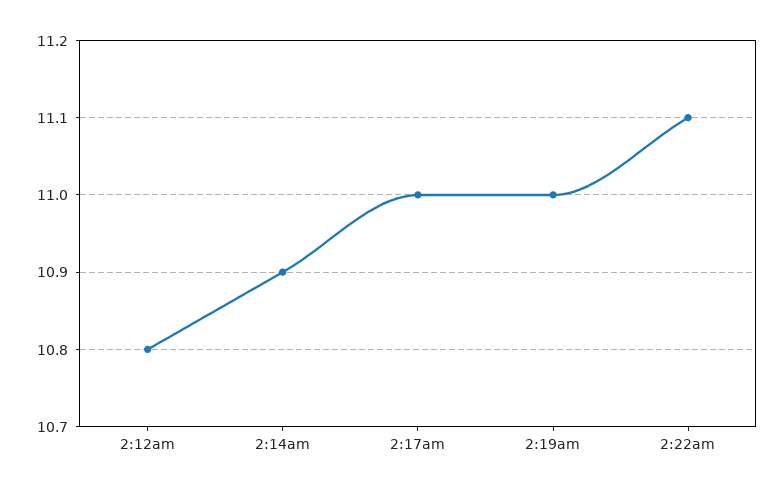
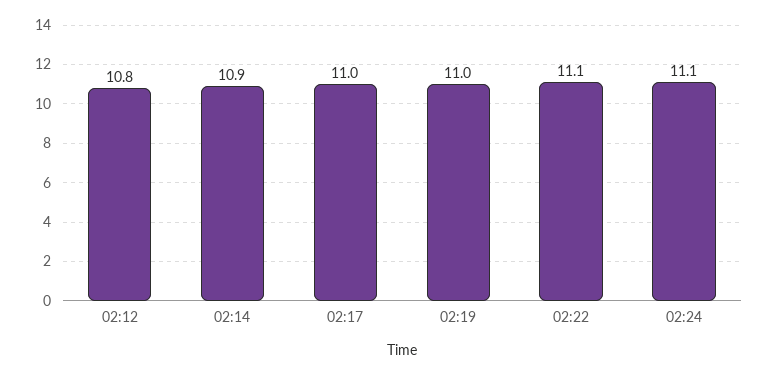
02:24: none -> 11.1

